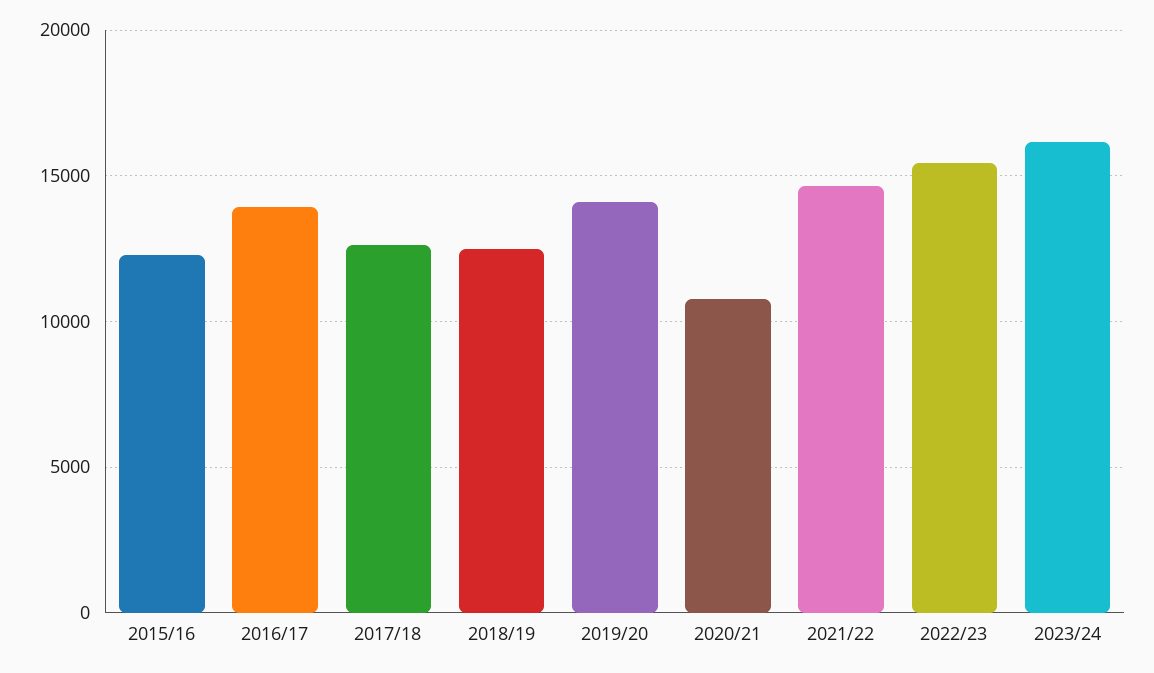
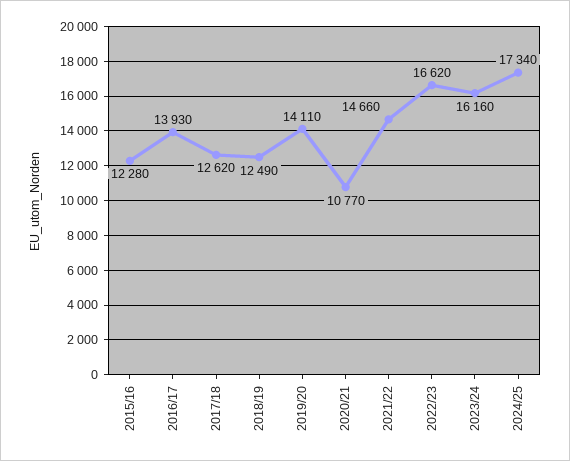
2022/23: 15500 -> 16620
2024/25: none -> 17340

